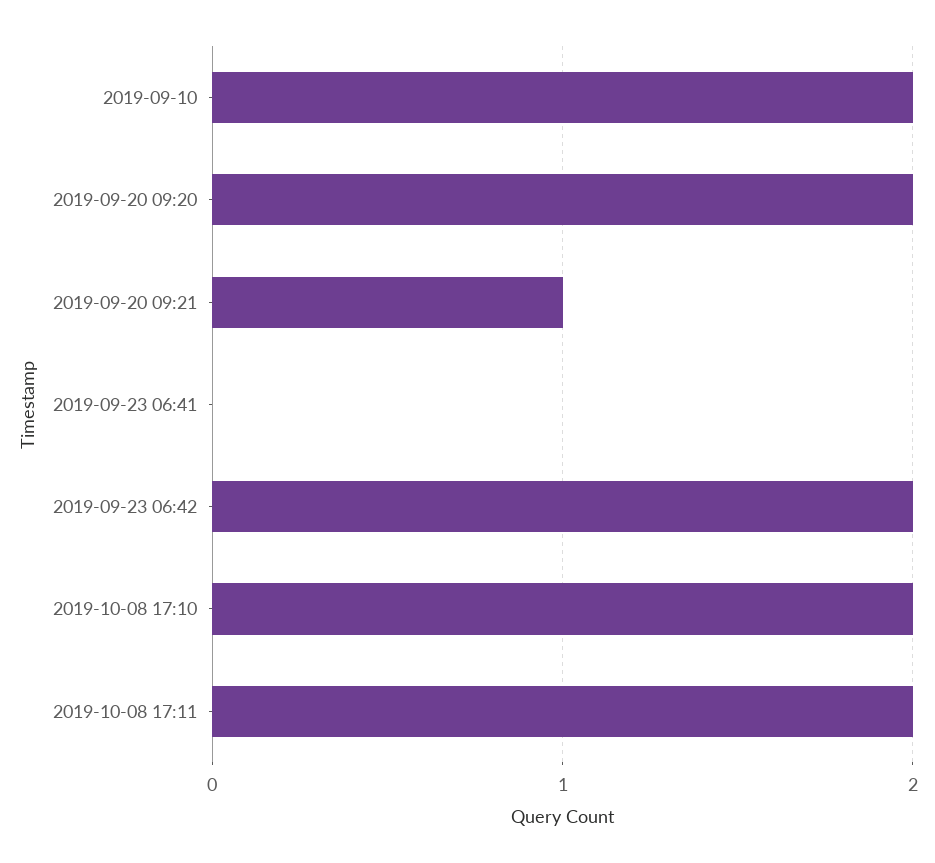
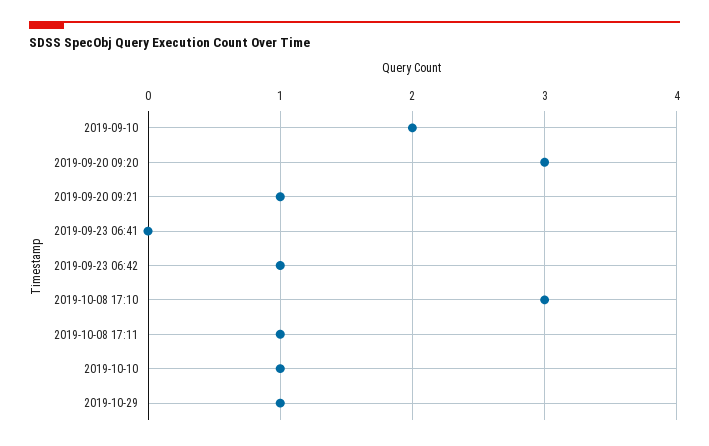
2019-09-20 09:20: 2 -> 3
2019-09-23 06:42: 2 -> 1
2019-10-08 17:10: 2 -> 3
2019-10-08 17:11: 2 -> 1
2019-10-10: none -> 1
2019-10-29: none -> 1

